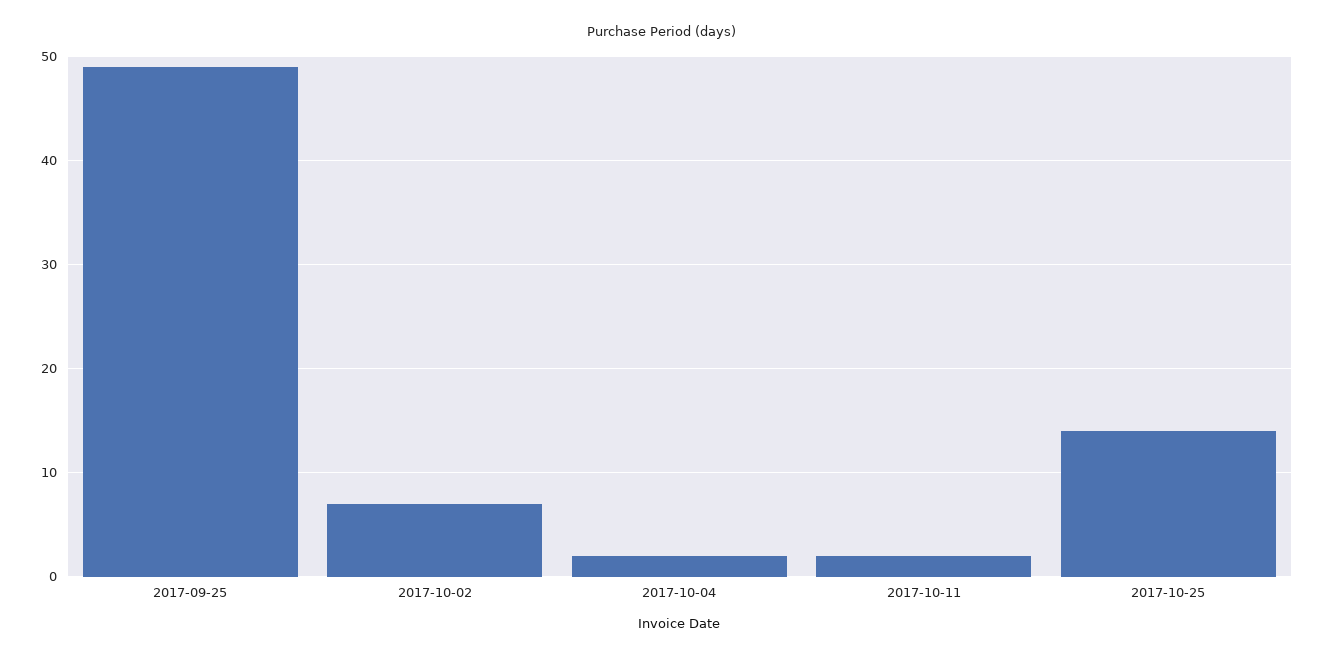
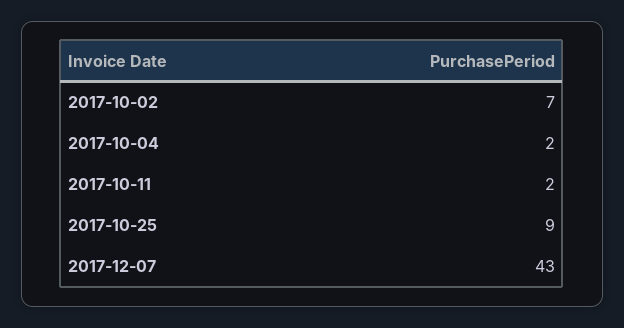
2017-09-25: 49 -> none
2017-10-25: 14 -> 9
2017-12-07: none -> 43

